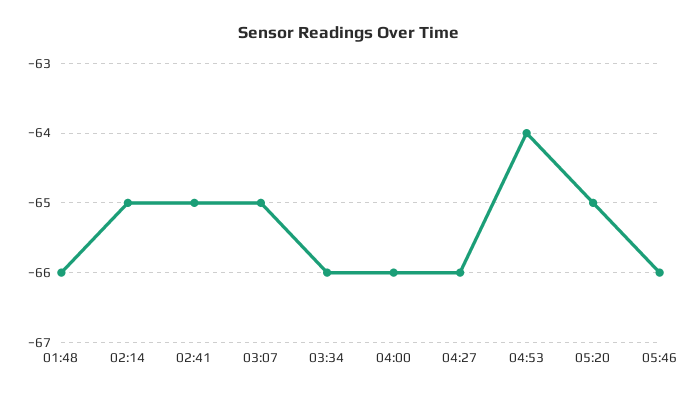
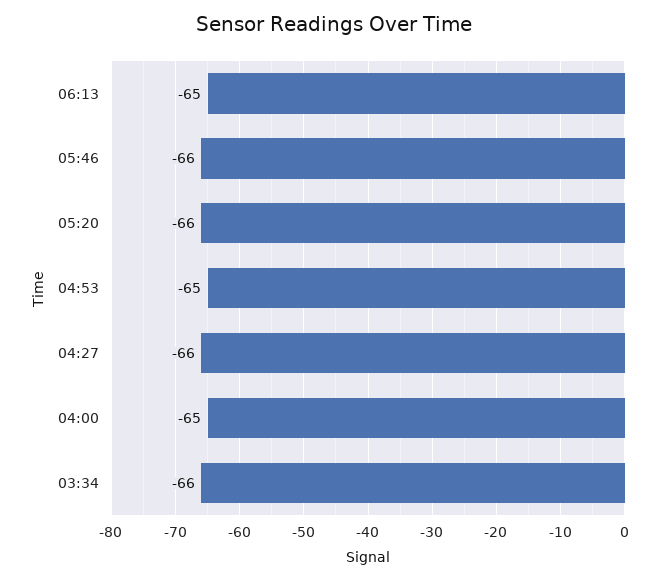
01:48: -66 -> none
02:14: -65 -> none
02:41: -65 -> none
03:07: -65 -> none
04:00: -66 -> -65
04:53: -64 -> -65
05:20: -65 -> -66
06:13: none -> -65

